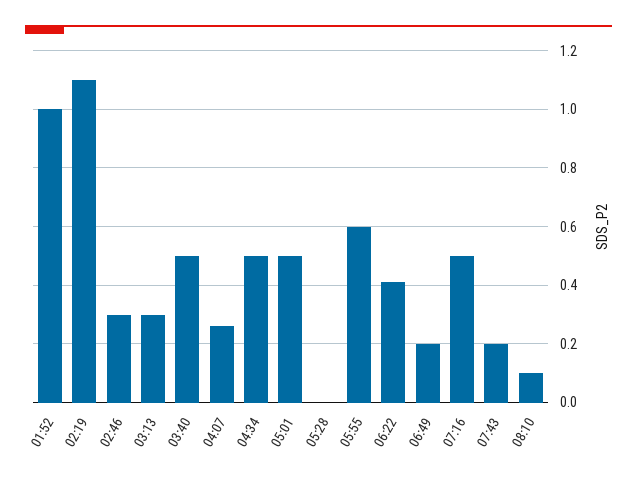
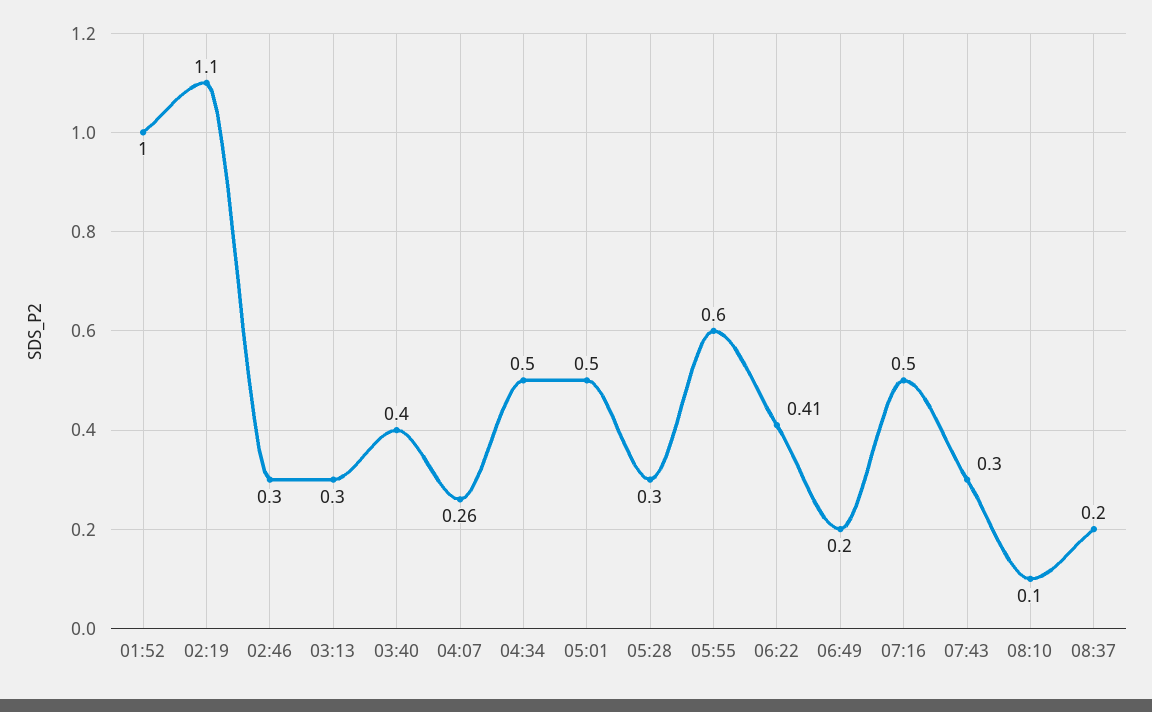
03:40: 0.5 -> 0.4
05:28: 0 -> 0.3
07:43: 0.2 -> 0.3
08:37: none -> 0.2

